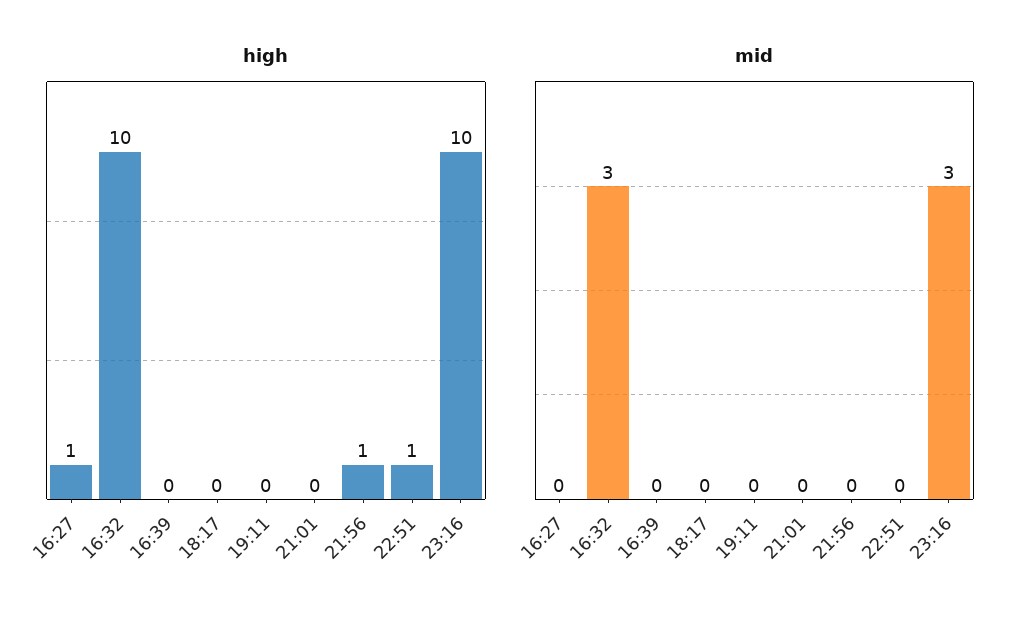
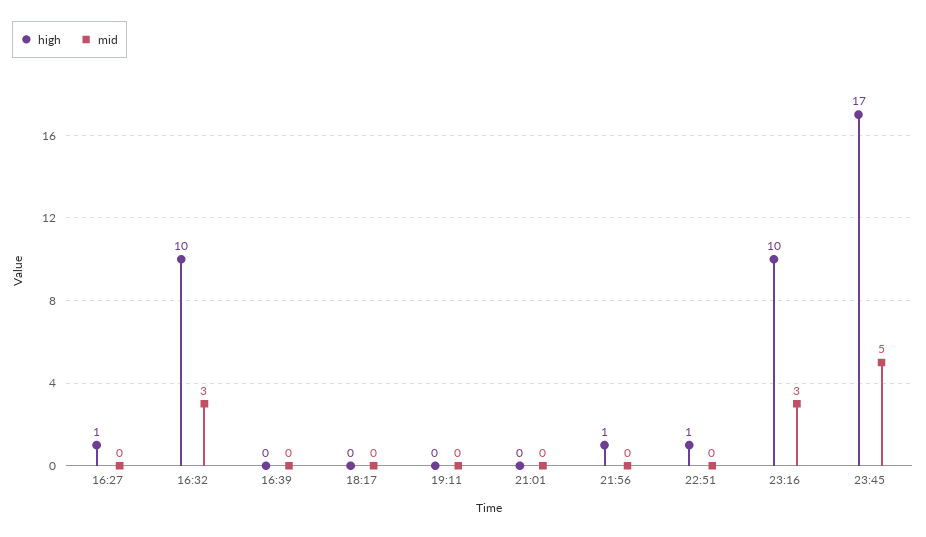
high, 23:45: none -> 17
mid, 23:45: none -> 5

